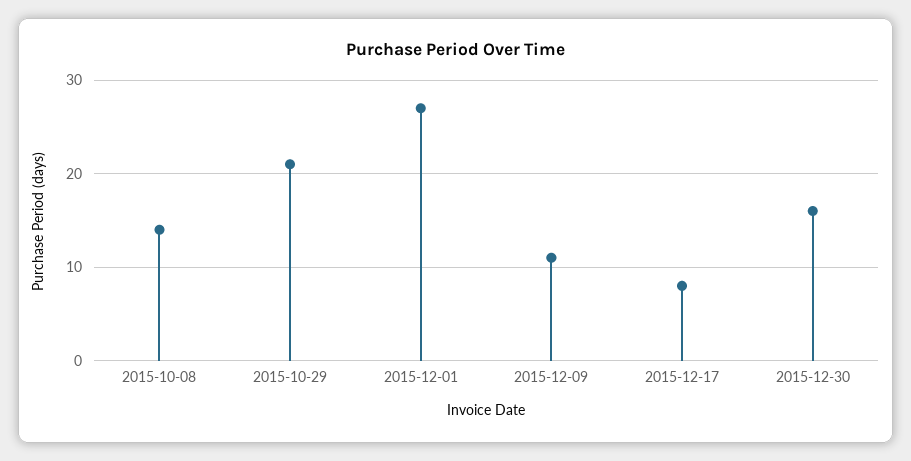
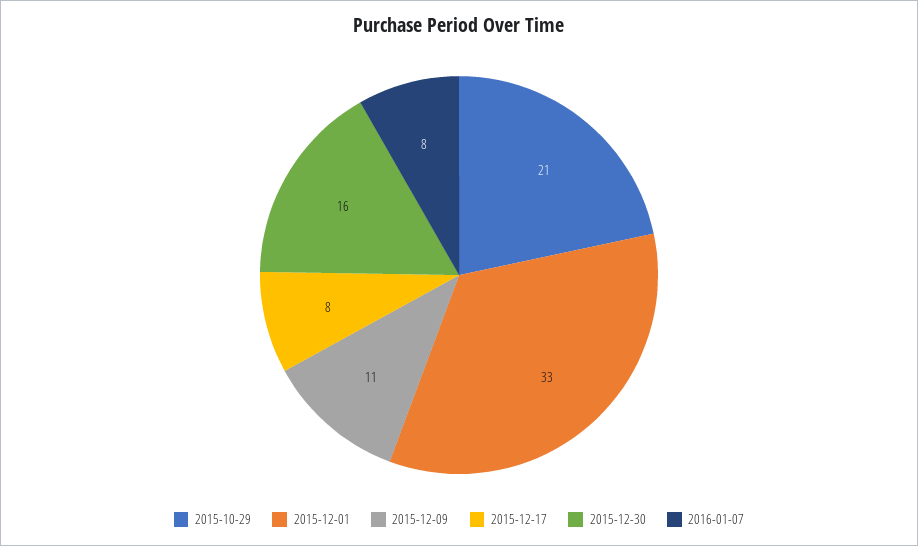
2015-10-08: 14 -> none
2015-12-01: 27 -> 33
2016-01-07: none -> 8

